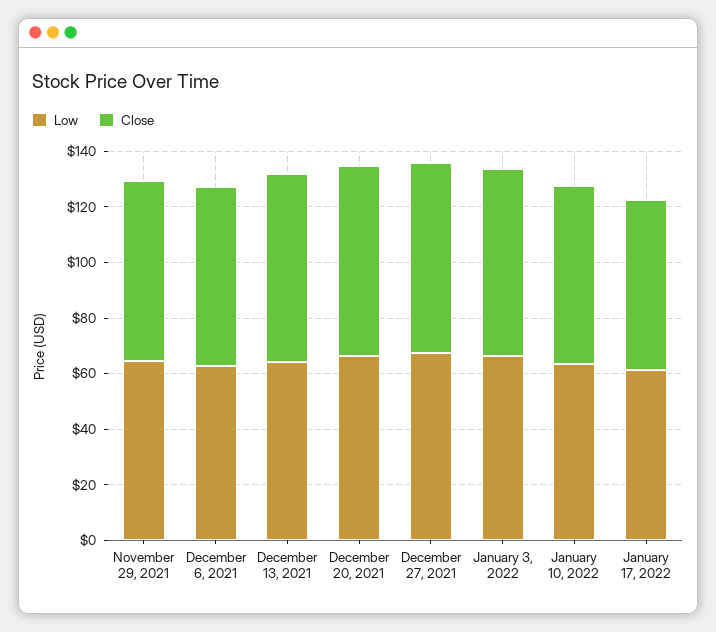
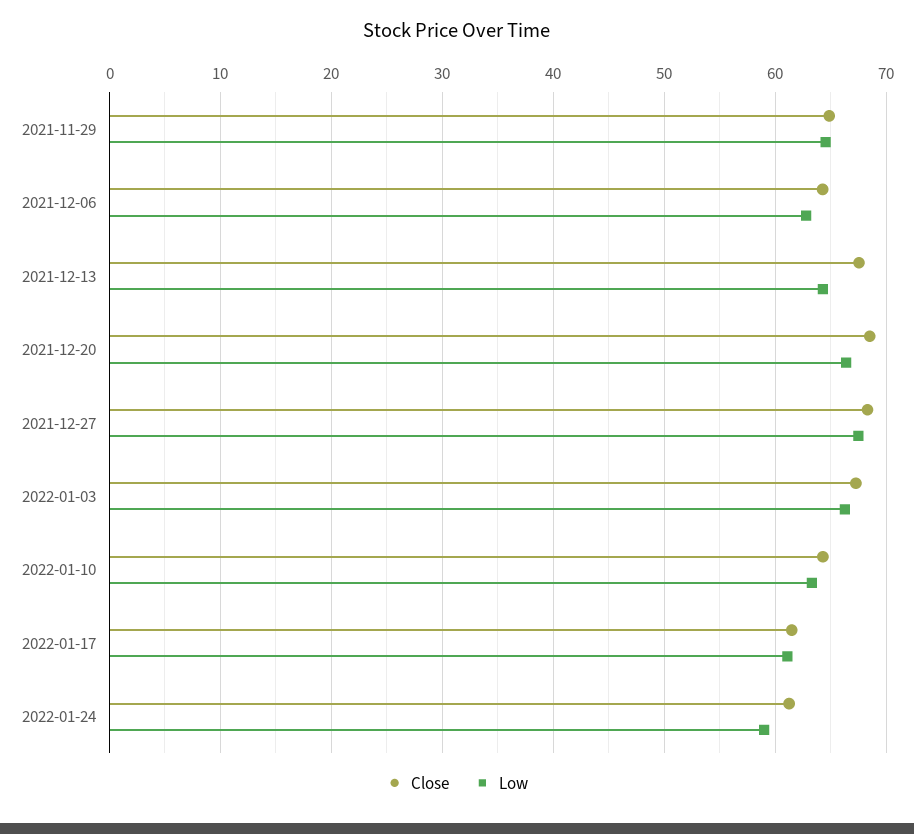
Close, 2022-01-24: none -> 61
Low, 2022-01-24: none -> 59

